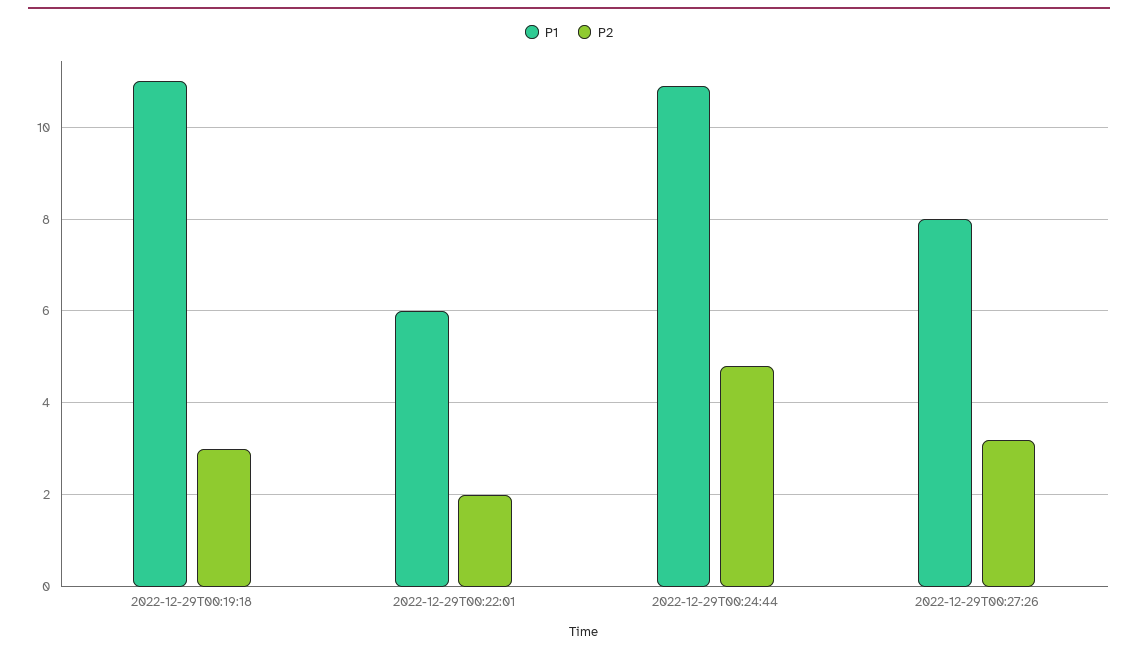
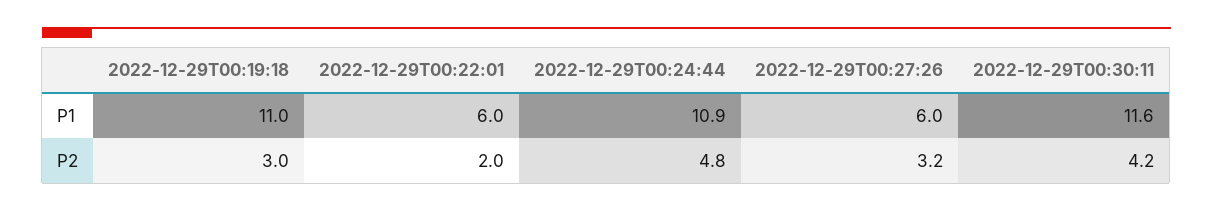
P1, 2022-12-29T00:27:26: 8 -> 6
P1, 2022-12-29T00:30:11: none -> 11.6
P2, 2022-12-29T00:30:11: none -> 4.2

